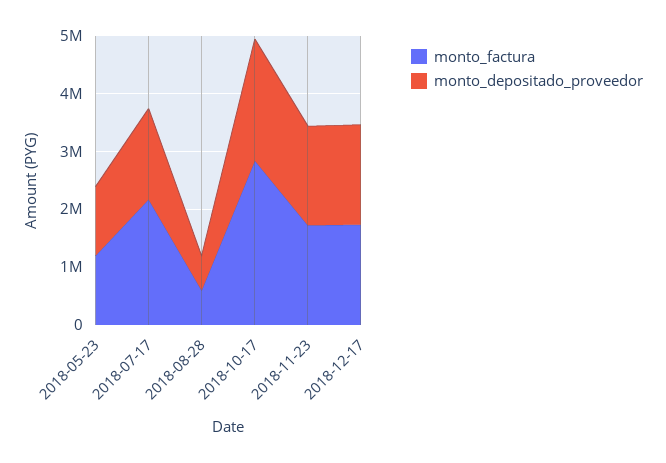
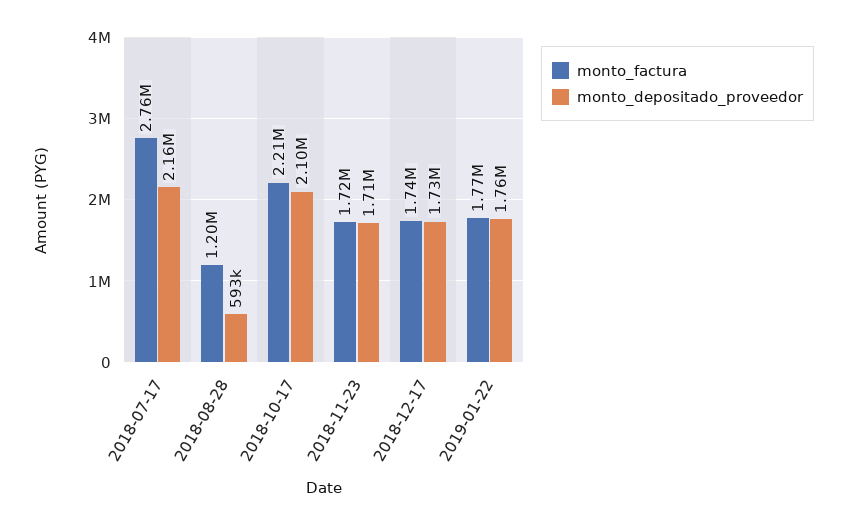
monto_factura, 2018-05-23: 1200000 -> none
monto_depositado_proveedor, 2018-05-23: 1200000 -> none
monto_factura, 2018-07-17: 2200000 -> 2760000
monto_depositado_proveedor, 2018-07-17: 1600000 -> 2160000
monto_factura, 2018-08-28: 600000 -> 1200000
monto_factura, 2018-10-17: 2800000 -> 2210000
monto_factura, 2019-01-22: none -> 1770000
monto_depositado_proveedor, 2019-01-22: none -> 1760000

